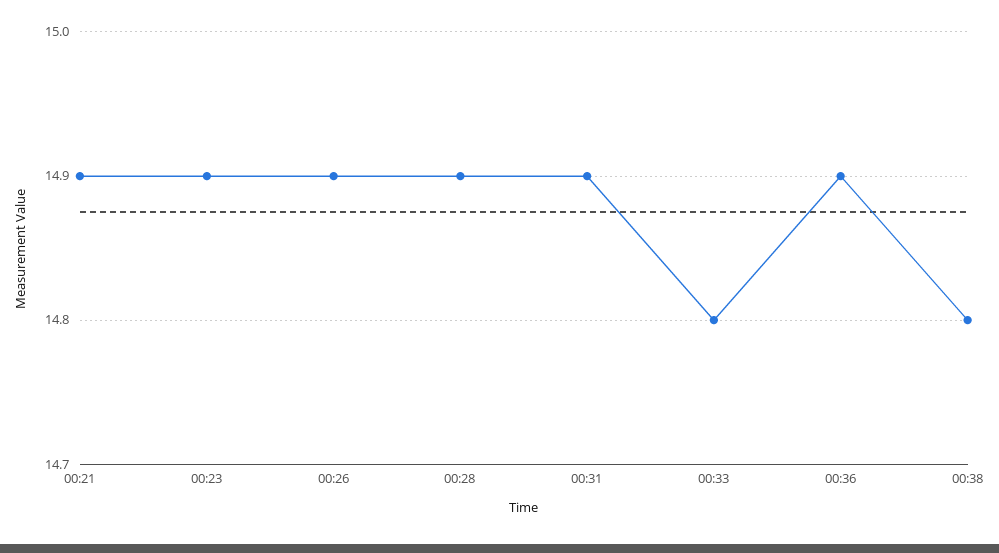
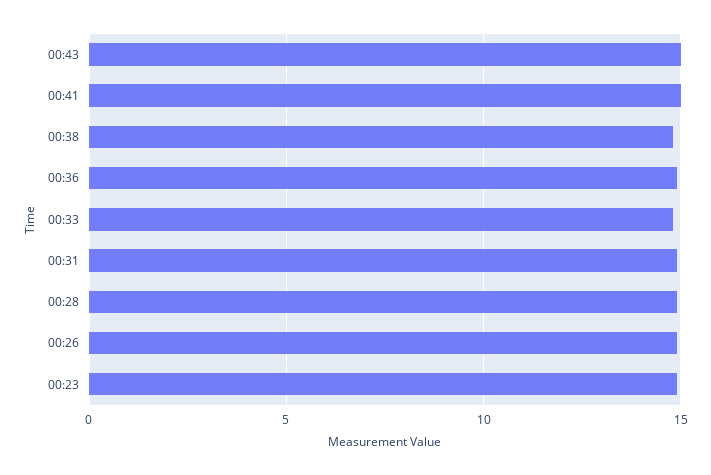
00:21: 14.9 -> none
00:43: none -> 15
00:41: none -> 15

